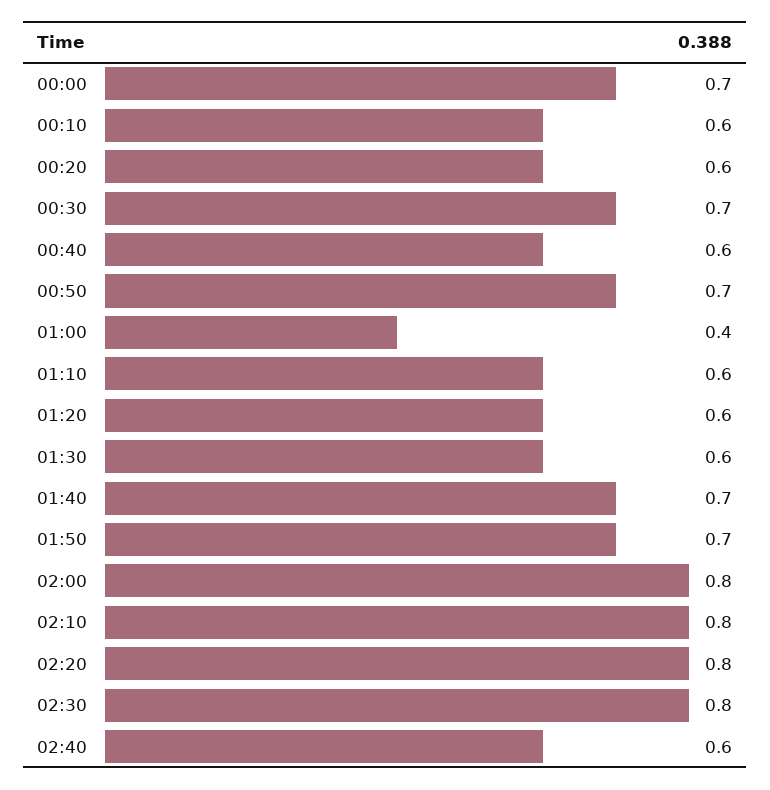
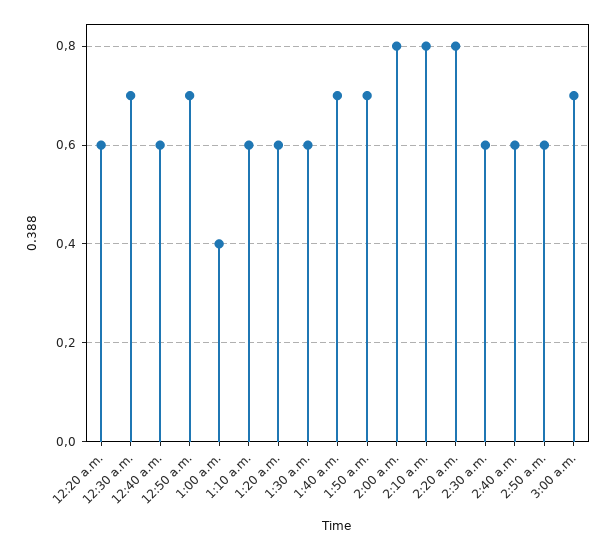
00:00: 0.7 -> none
00:10: 0.6 -> none
02:30: 0.8 -> 0.6
2:50 a.m.: none -> 0.6
3:00 a.m.: none -> 0.7

